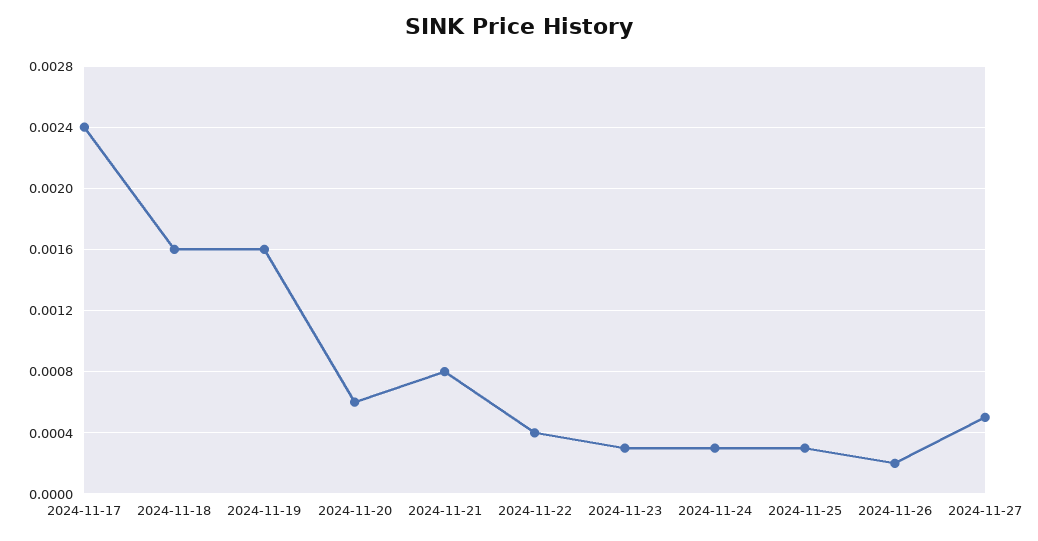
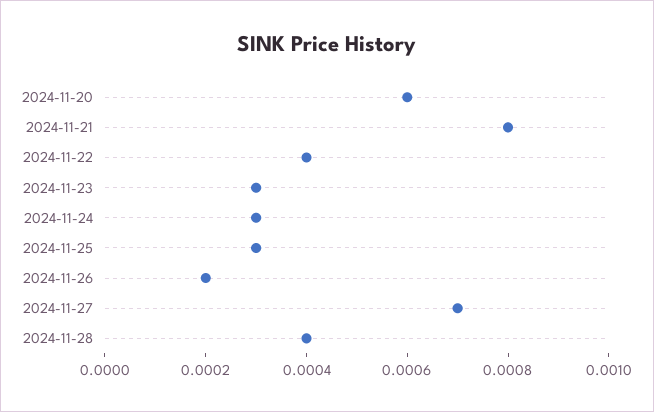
2024-11-17: 0.0024 -> none
2024-11-18: 0.0016 -> none
2024-11-19: 0.0016 -> none
2024-11-27: 0.0005 -> 0.0007
2024-11-28: none -> 0.0004

